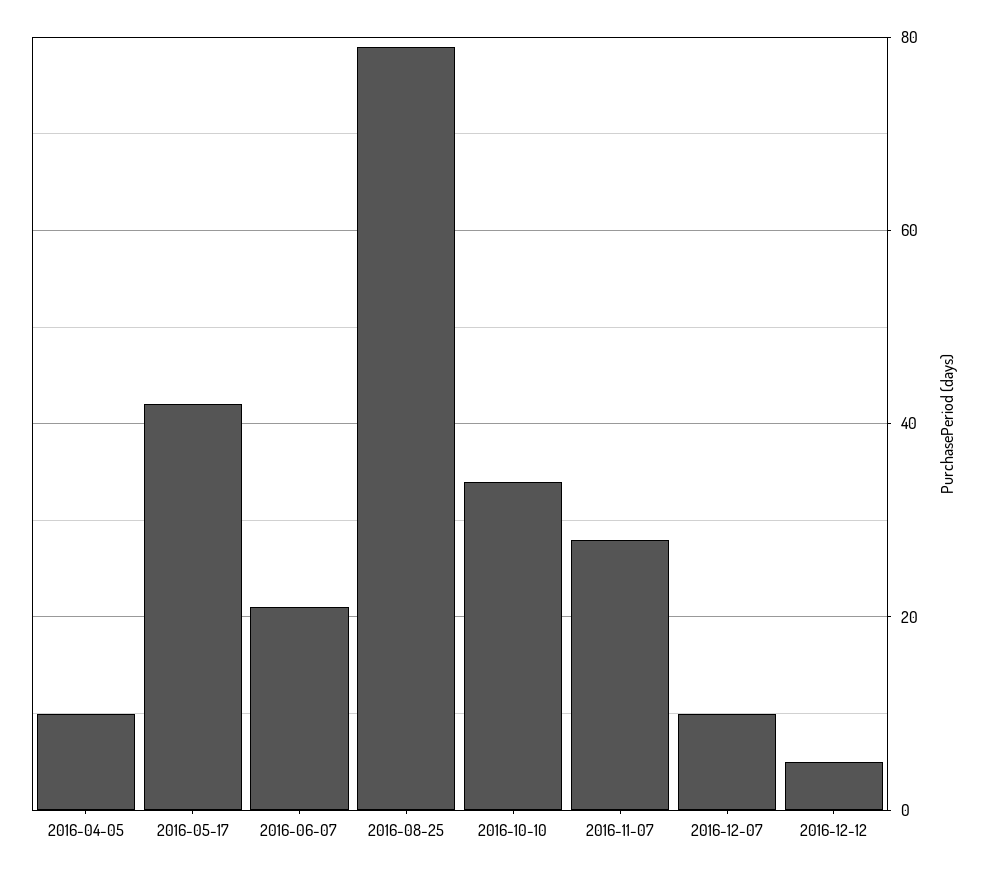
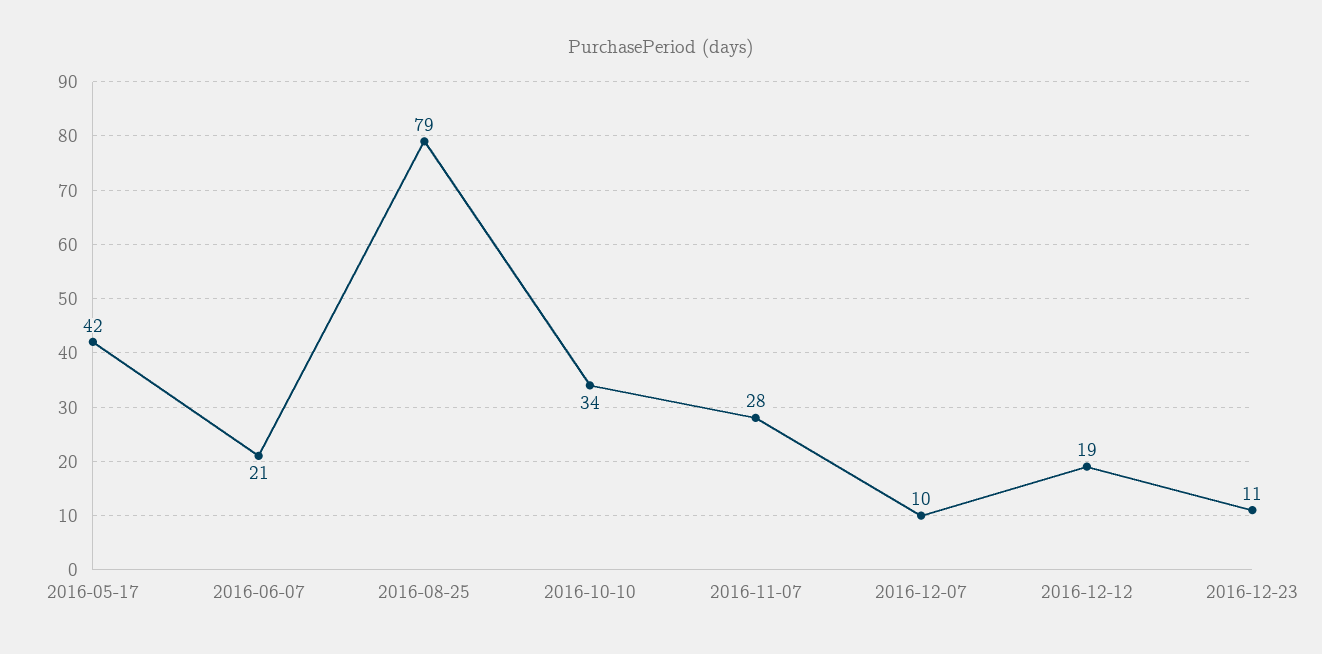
2016-04-05: 10 -> none
2016-12-12: 5 -> 19
2016-12-23: none -> 11

